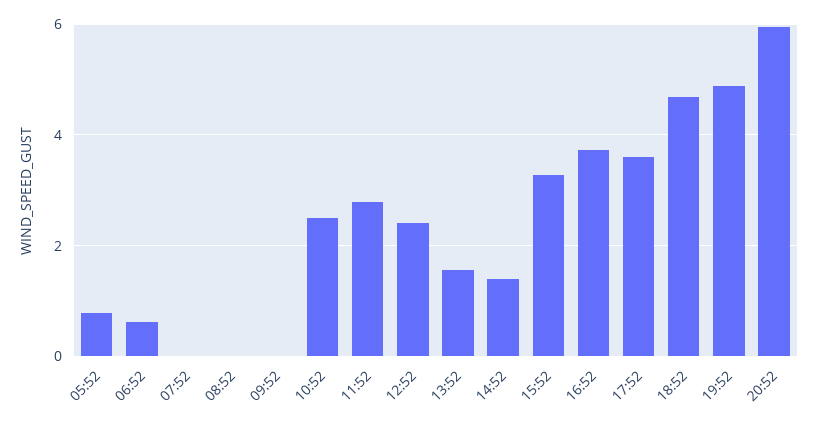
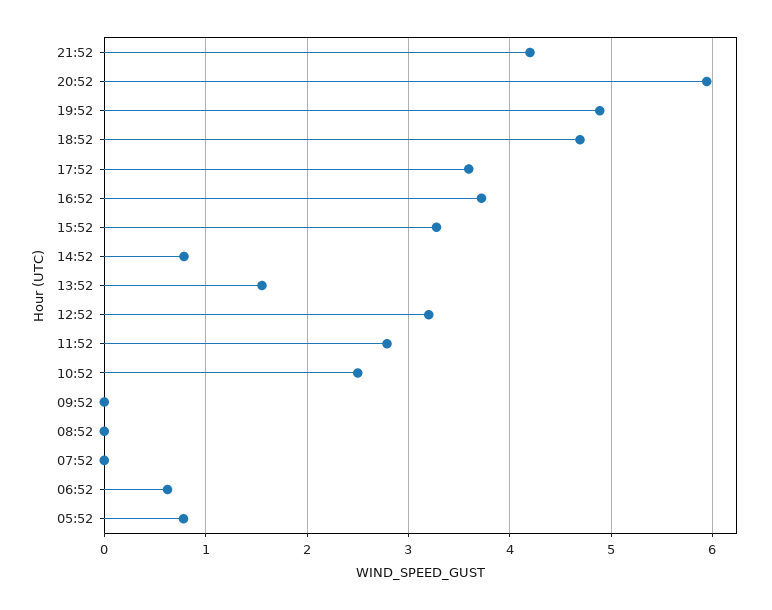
12:52: 2.4 -> 3.2
14:52: 1.4 -> 0.8
21:52: none -> 4.2

